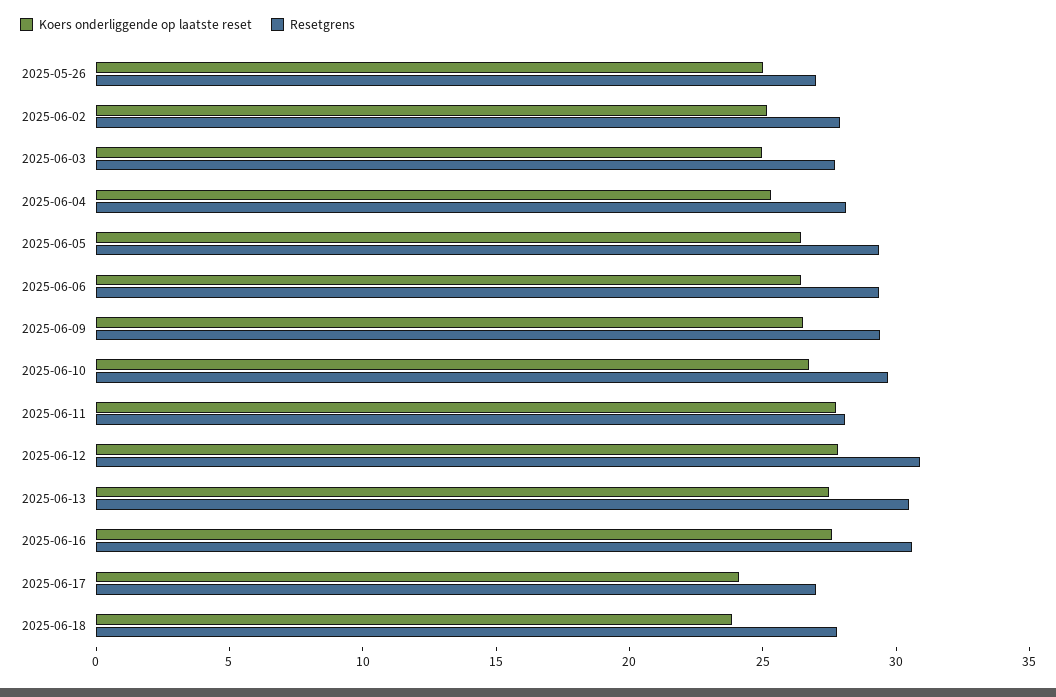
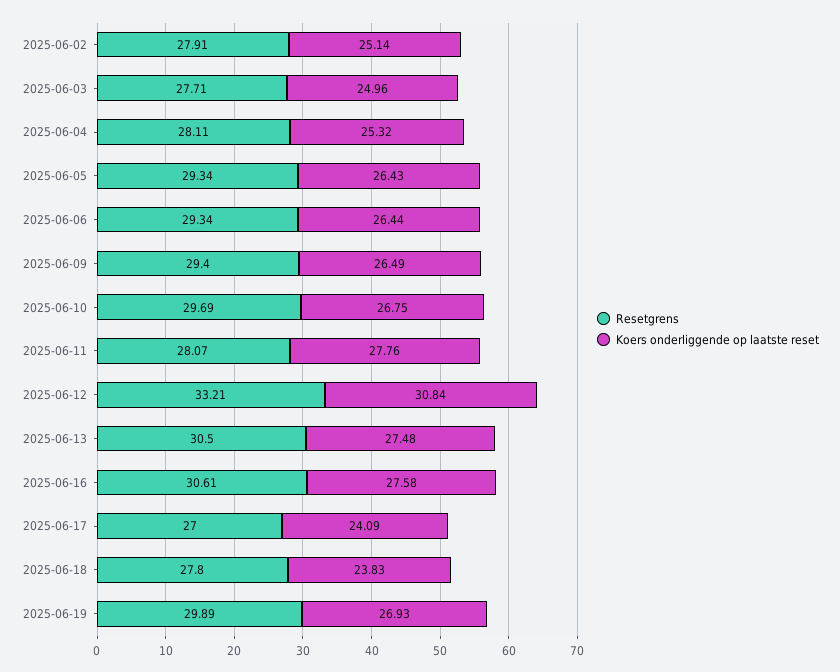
Koers onderliggende op laatste reset, 2025-05-26: 25 -> none
Resetgrens, 2025-05-26: 27 -> none
Koers onderliggende op laatste reset, 2025-06-12: 28 -> 30.84
Resetgrens, 2025-06-12: 31 -> 33.21
Resetgrens, 2025-06-19: none -> 29.89
Koers onderliggende op laatste reset, 2025-06-19: none -> 26.93

